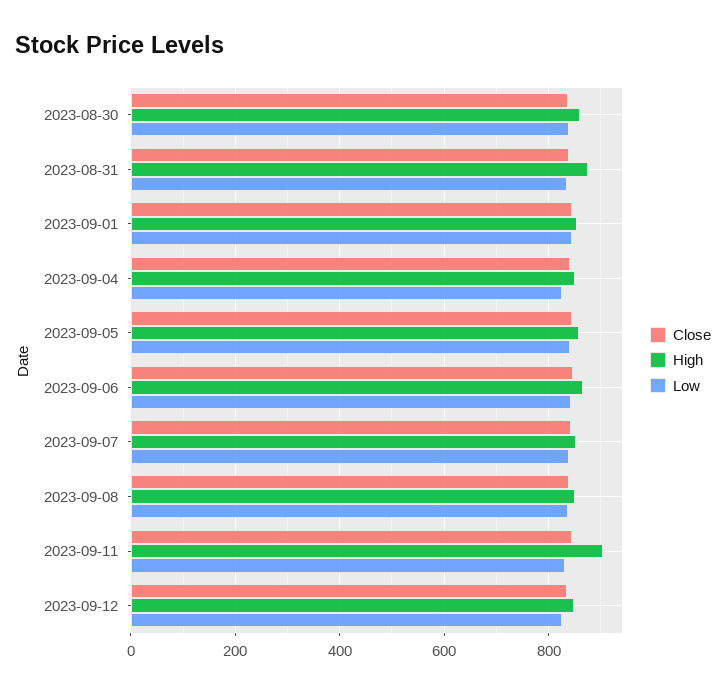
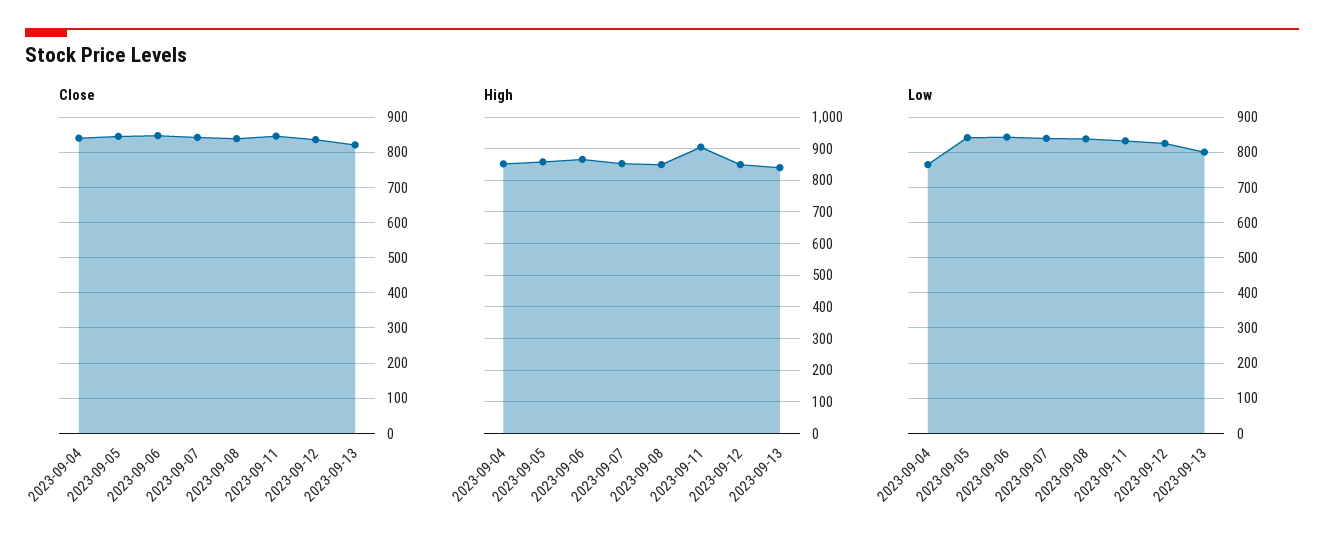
Close, 2023-08-30: 840 -> none
High, 2023-08-30: 860 -> none
Low, 2023-08-30: 840 -> none
Close, 2023-08-31: 840 -> none
High, 2023-08-31: 880 -> none
Low, 2023-08-31: 840 -> none
Close, 2023-09-01: 840 -> none
High, 2023-09-01: 860 -> none
Low, 2023-09-01: 840 -> none
Low, 2023-09-04: 820 -> 760
Close, 2023-09-13: none -> 820
High, 2023-09-13: none -> 840
Low, 2023-09-13: none -> 800

